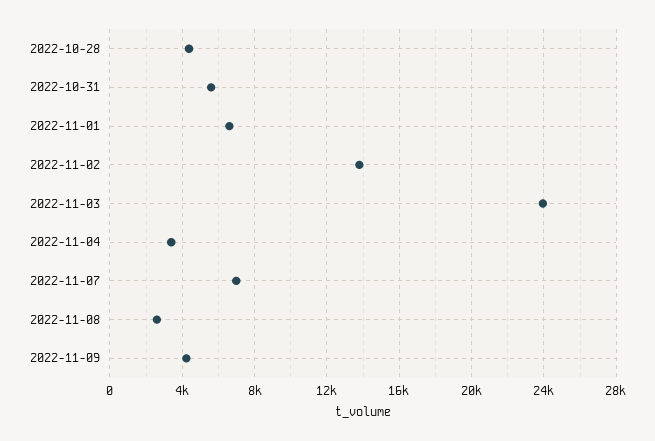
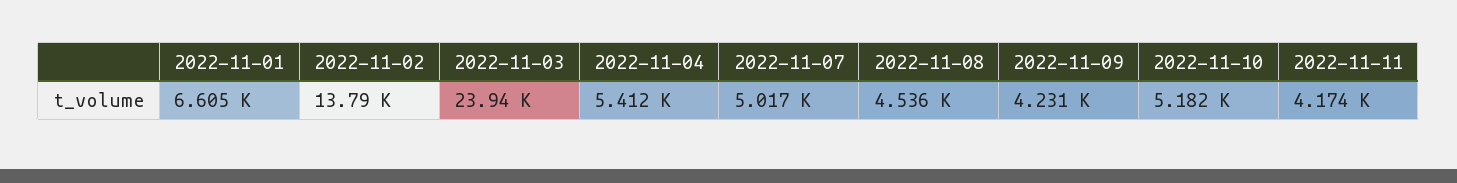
2022-10-28: 4500 -> none
2022-10-31: 5500 -> none
2022-11-04: 3500 -> 5412
2022-11-07: 7000 -> 5017
2022-11-08: 2500 -> 4536
2022-11-10: none -> 5182
2022-11-11: none -> 4174

